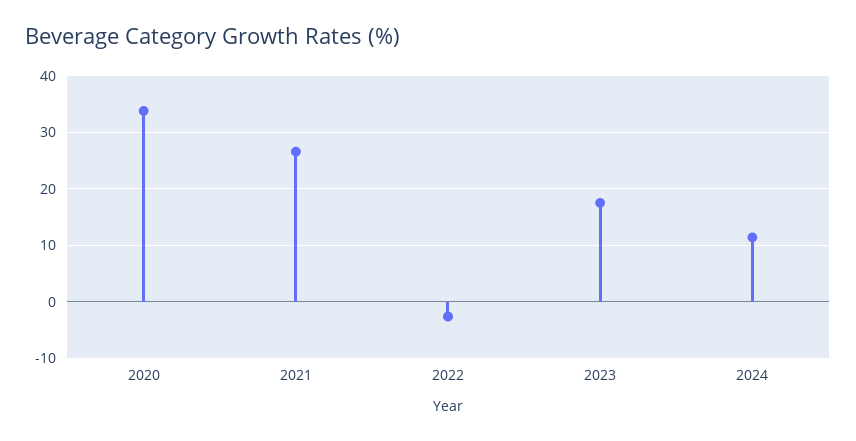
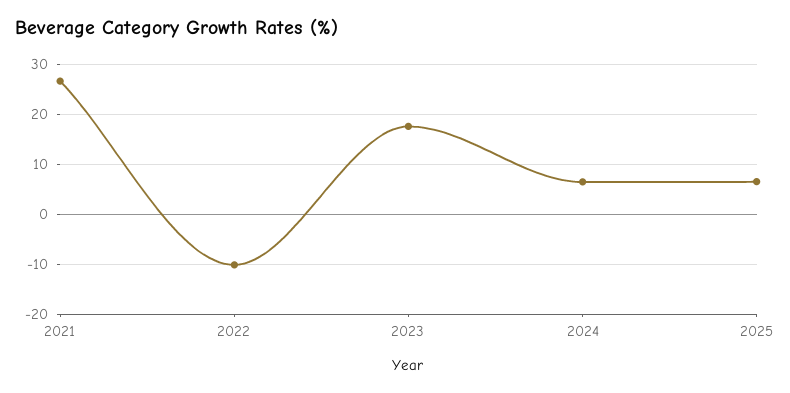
2020: 34 -> none
2022: -2 -> -10
2024: 12 -> 6
2025: none -> 6

